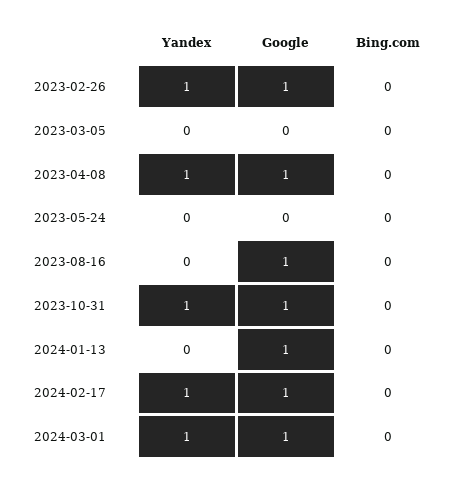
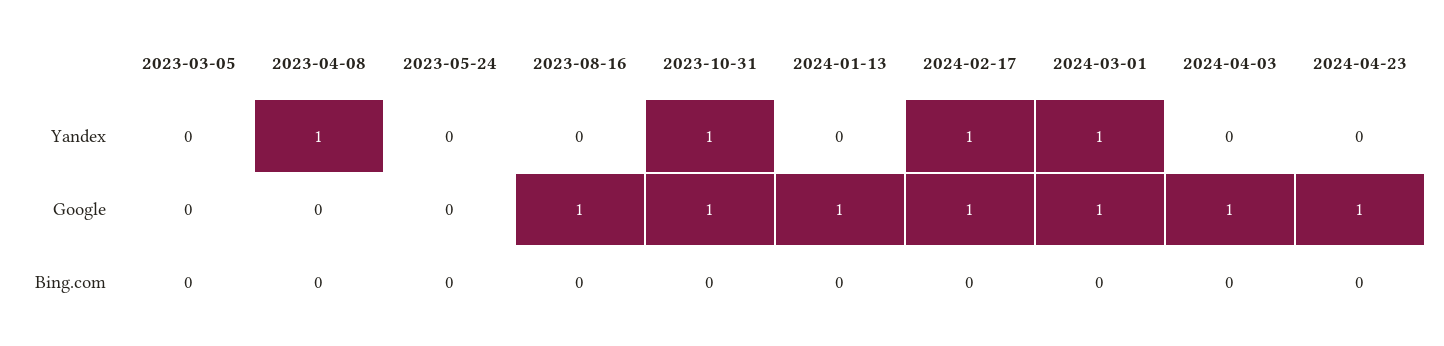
Yandex, 2023-02-26: 1 -> none
Google, 2023-02-26: 1 -> none
Bing.com, 2023-02-26: 0 -> none
Google, 2023-04-08: 1 -> 0
Yandex, 2024-04-03: none -> 0
Yandex, 2024-04-23: none -> 0
Google, 2024-04-03: none -> 1
Google, 2024-04-23: none -> 1
Bing.com, 2024-04-03: none -> 0
Bing.com, 2024-04-23: none -> 0

